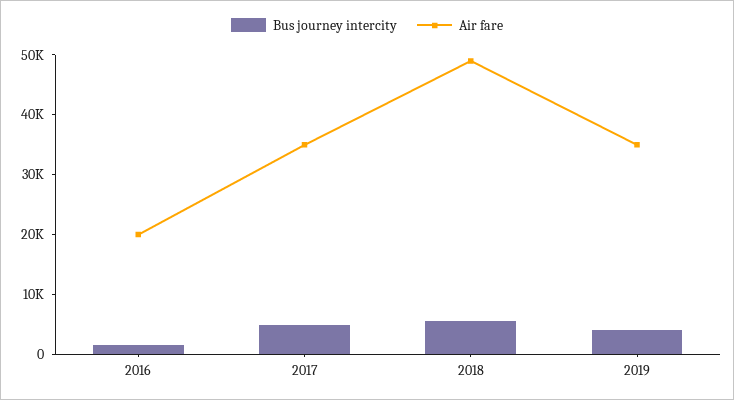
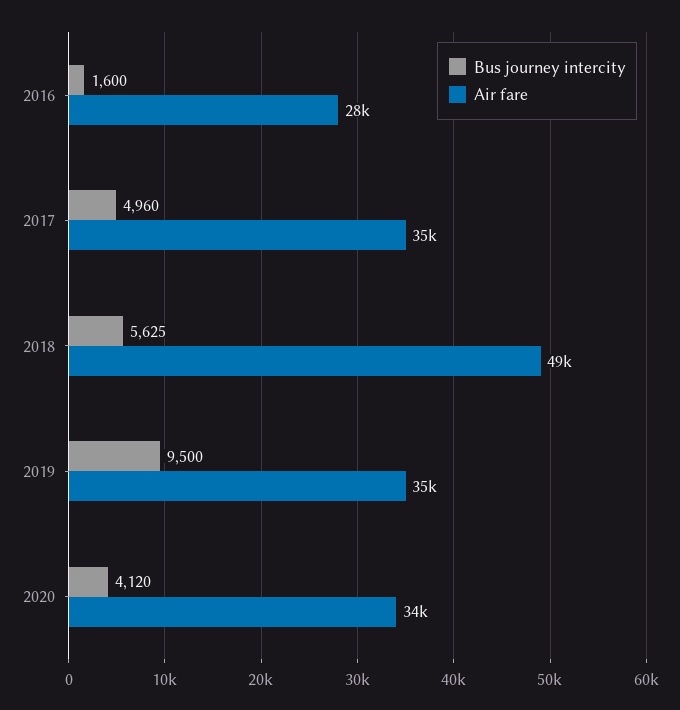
Air fare, 2016: 20000 -> 28000
Bus journey intercity, 2019: 4000 -> 9500
Bus journey intercity, 2020: none -> 4120
Air fare, 2020: none -> 34000

